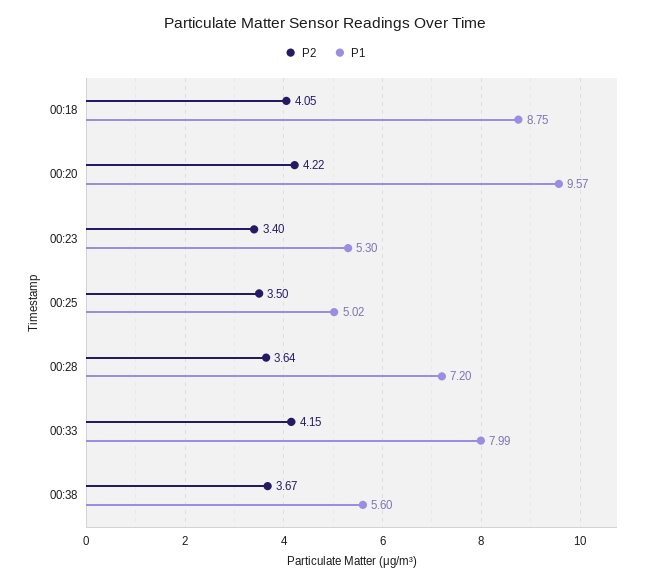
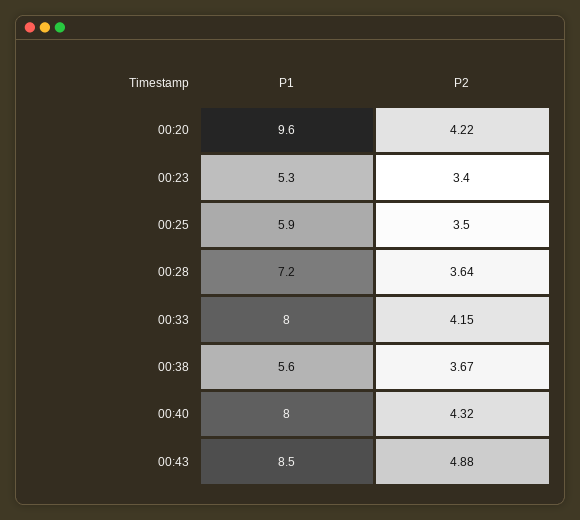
P2, 00:18: 4.05 -> none
P1, 00:18: 8.75 -> none
P1, 00:25: 5.02 -> 5.9
P1, 00:40: none -> 8
P2, 00:40: none -> 4.32
P1, 00:43: none -> 8.5
P2, 00:43: none -> 4.88

